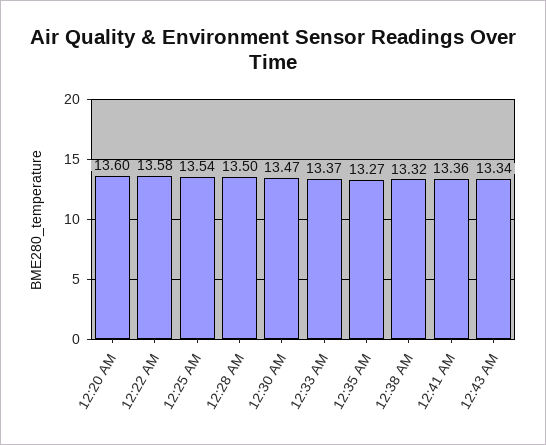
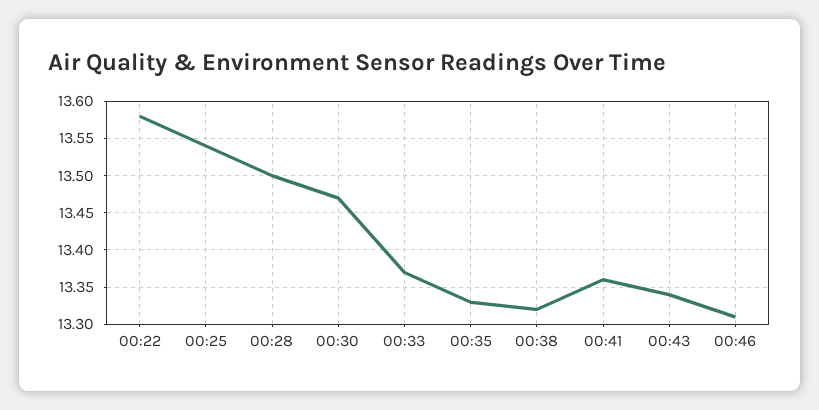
12:20 AM: 13.6 -> none
12:35 AM: 13.27 -> 13.33
00:46: none -> 13.31

